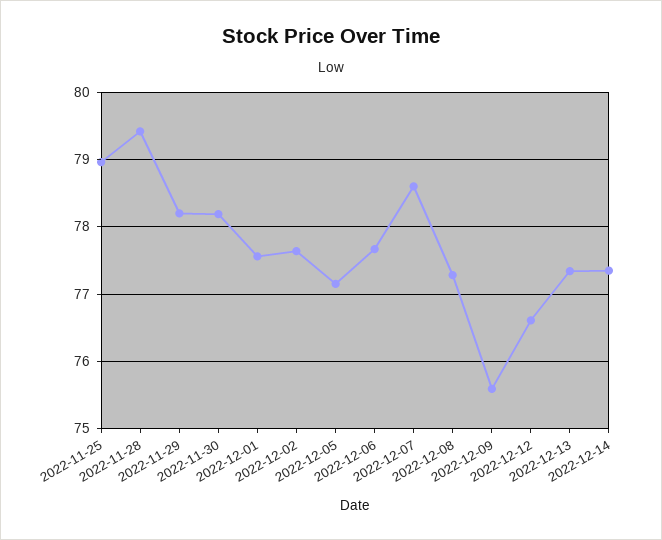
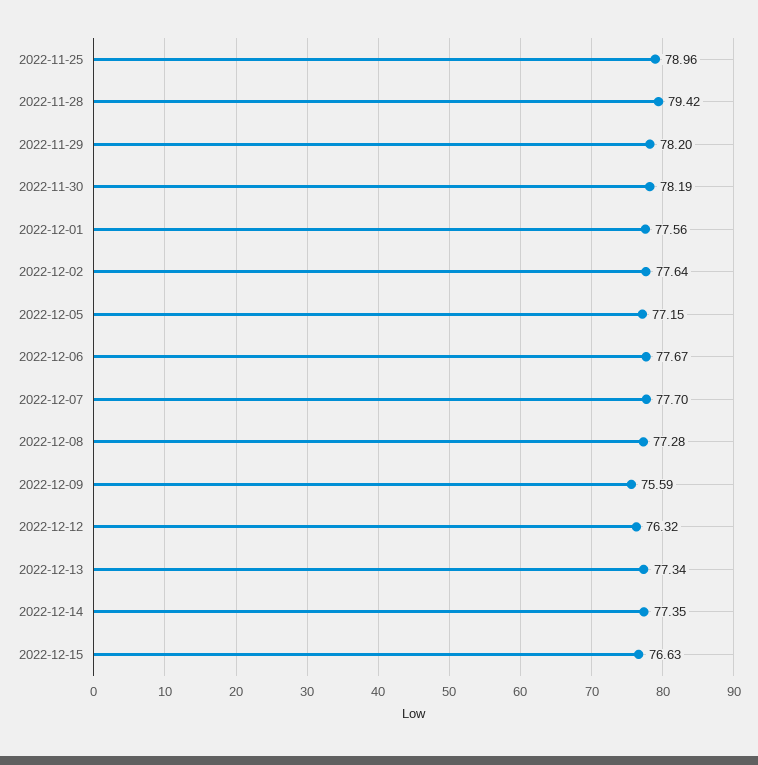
2022-12-07: 78.6 -> 77.7
2022-12-12: 76.6 -> 76.32
2022-12-15: none -> 76.63

